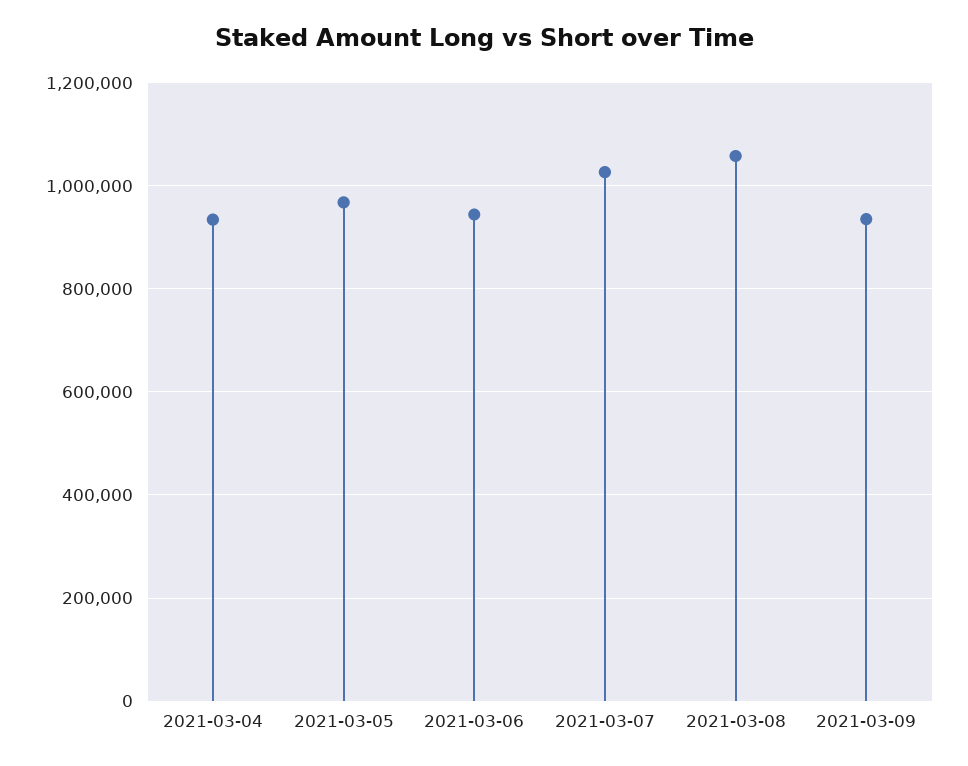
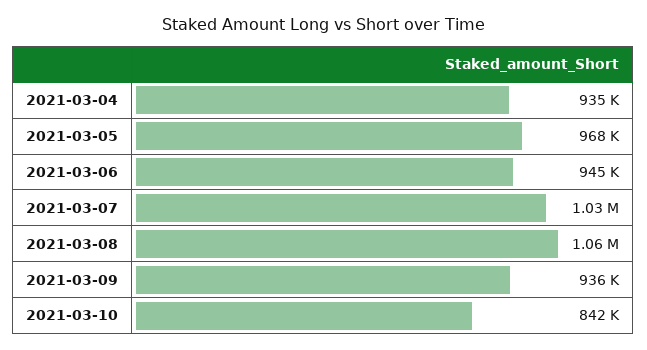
2021-03-10: none -> 842000

